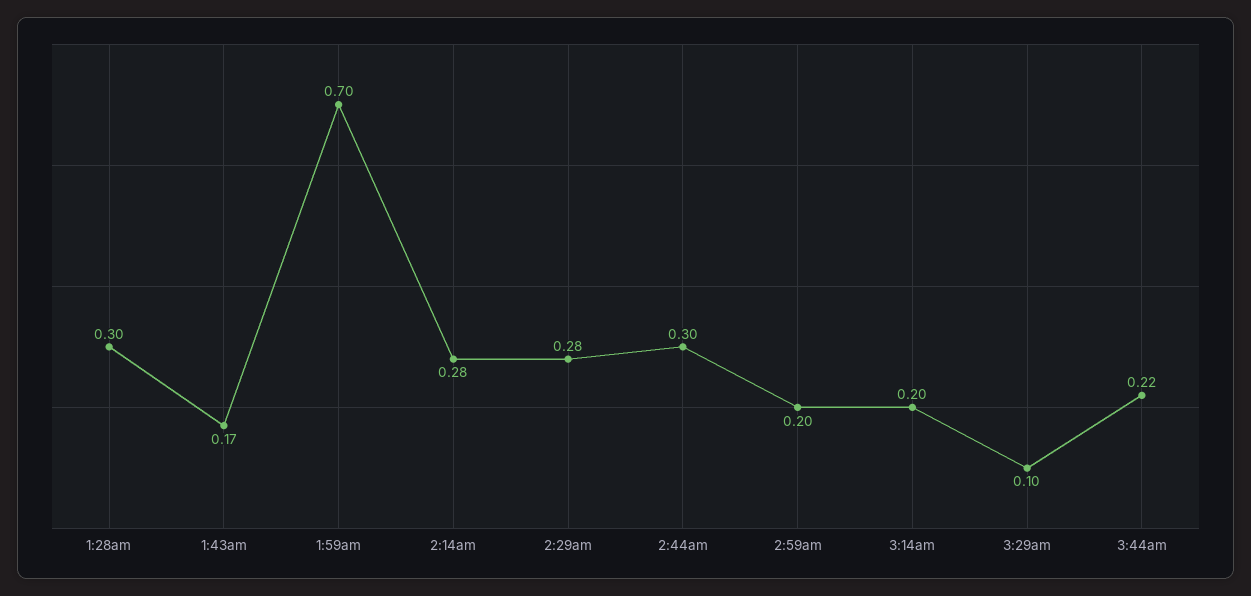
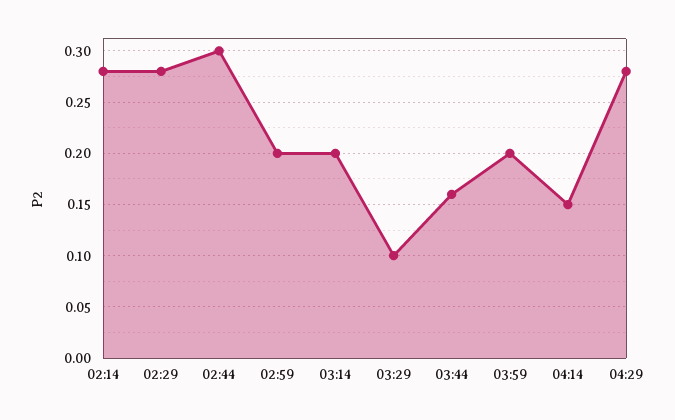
1:28am: 0.3 -> none
1:43am: 0.17 -> none
1:59am: 0.7 -> none
3:44am: 0.22 -> 0.16
03:59: none -> 0.2
04:14: none -> 0.15
04:29: none -> 0.28

